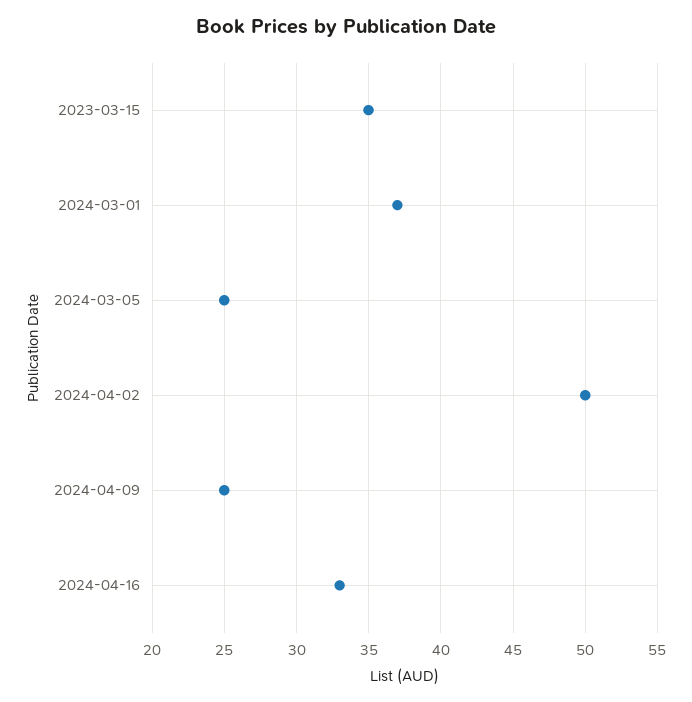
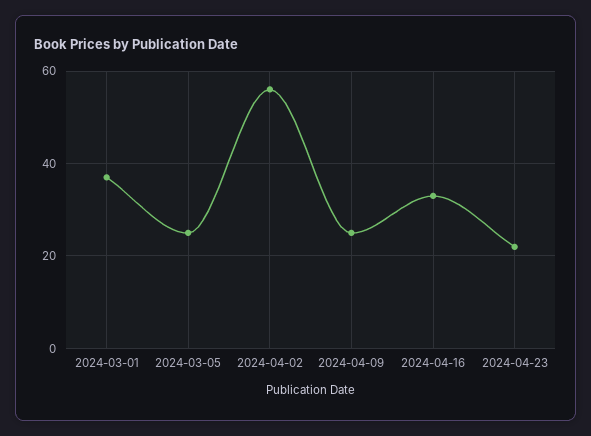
2023-03-15: 35 -> none
2024-04-02: 50 -> 56
2024-04-23: none -> 22

